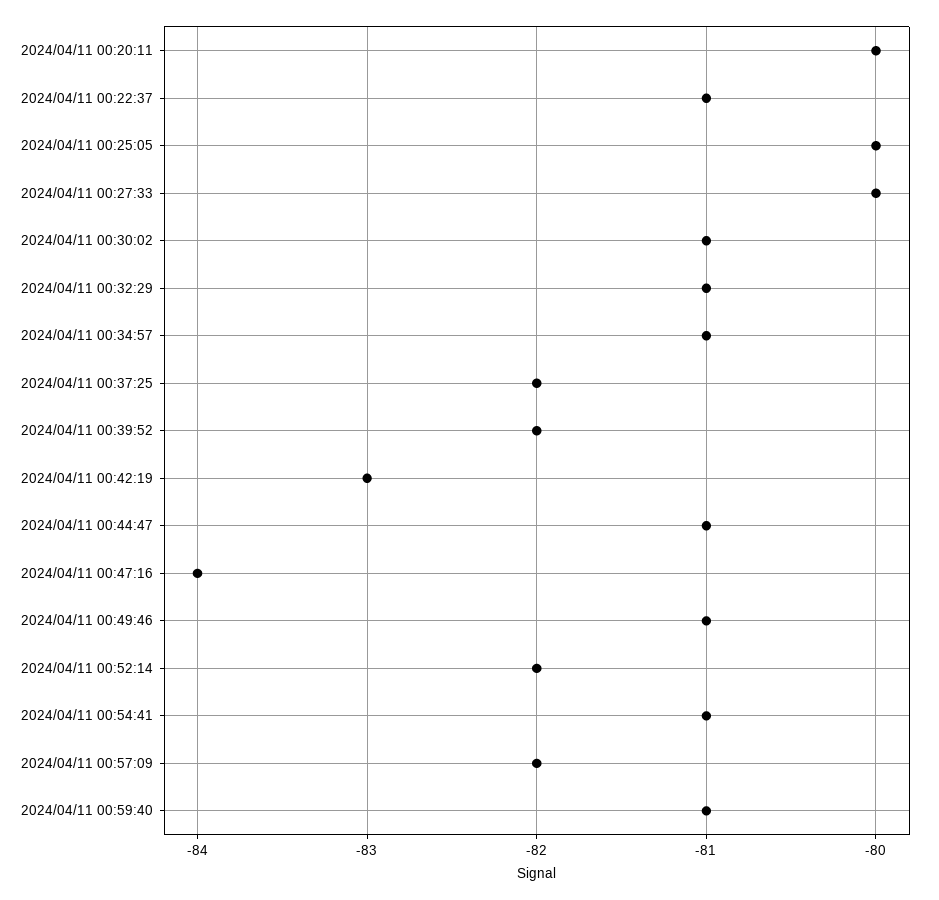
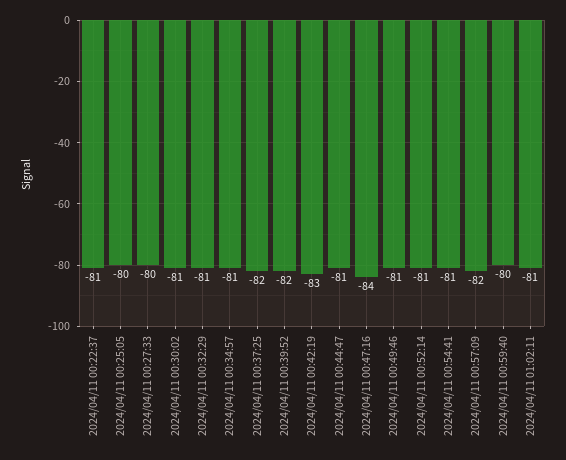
2024/04/11 00:20:11: -80 -> none
2024/04/11 00:52:14: -82 -> -81
2024/04/11 00:59:40: -81 -> -80
2024/04/11 01:02:11: none -> -81

